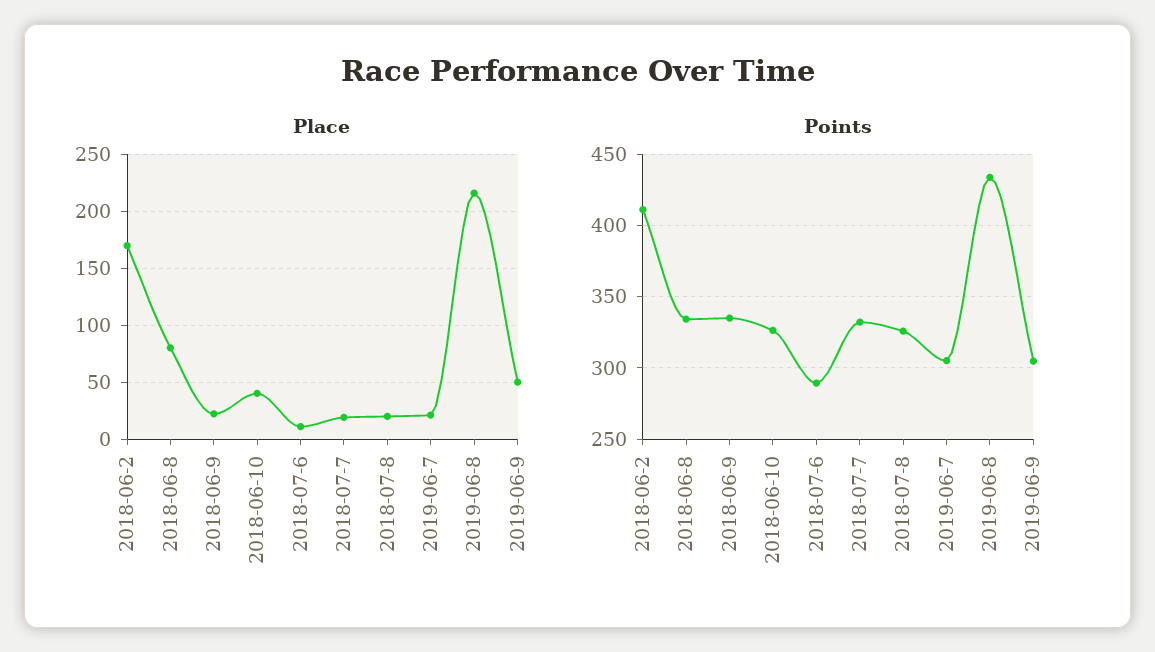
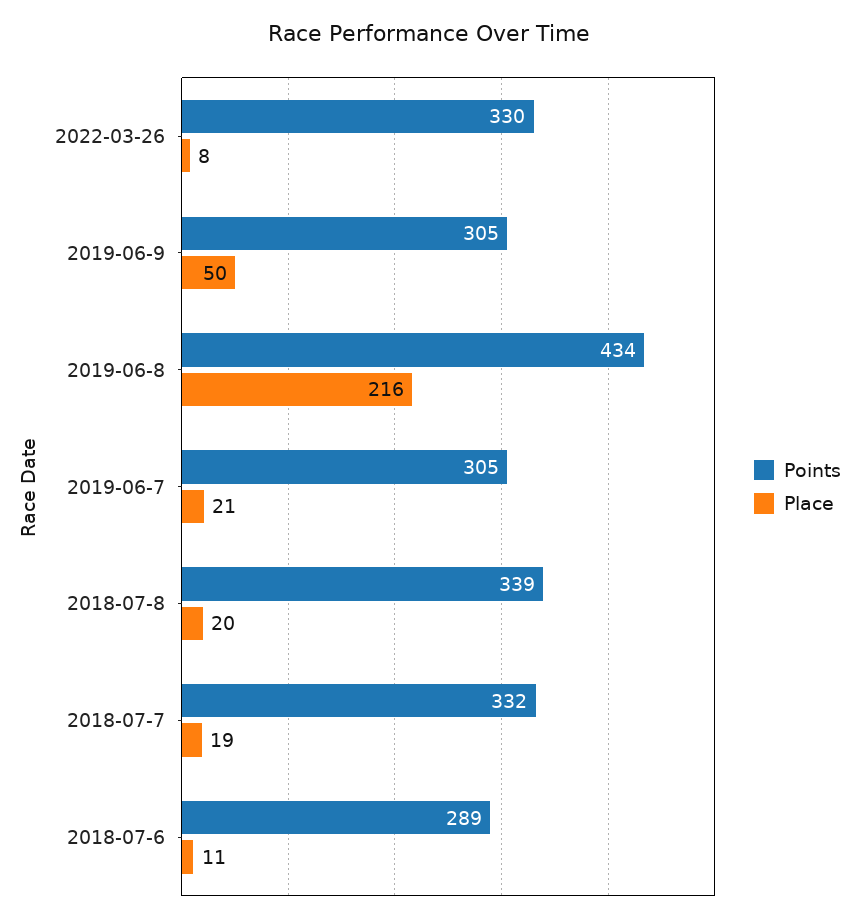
Place, 2018-06-2: 170 -> none
Place, 2018-06-8: 80 -> none
Place, 2018-06-9: 20 -> none
Place, 2018-06-10: 40 -> none
Points, 2018-06-2: 410 -> none
Points, 2018-06-8: 335 -> none
Points, 2018-06-9: 335 -> none
Points, 2018-06-10: 325 -> none
Points, 2018-07-8: 325 -> 339
Points, 2022-03-26: none -> 330
Place, 2022-03-26: none -> 8

